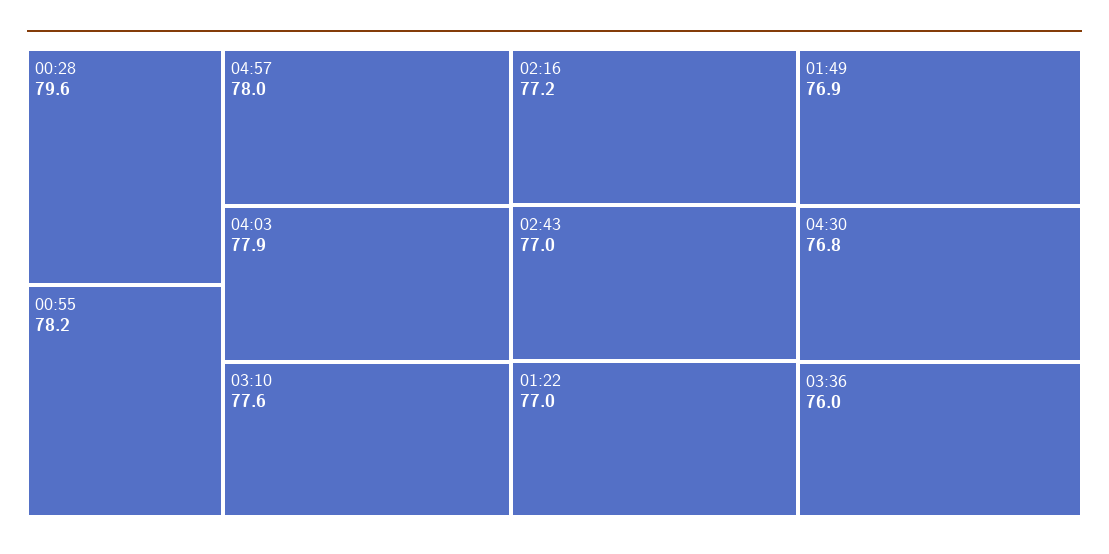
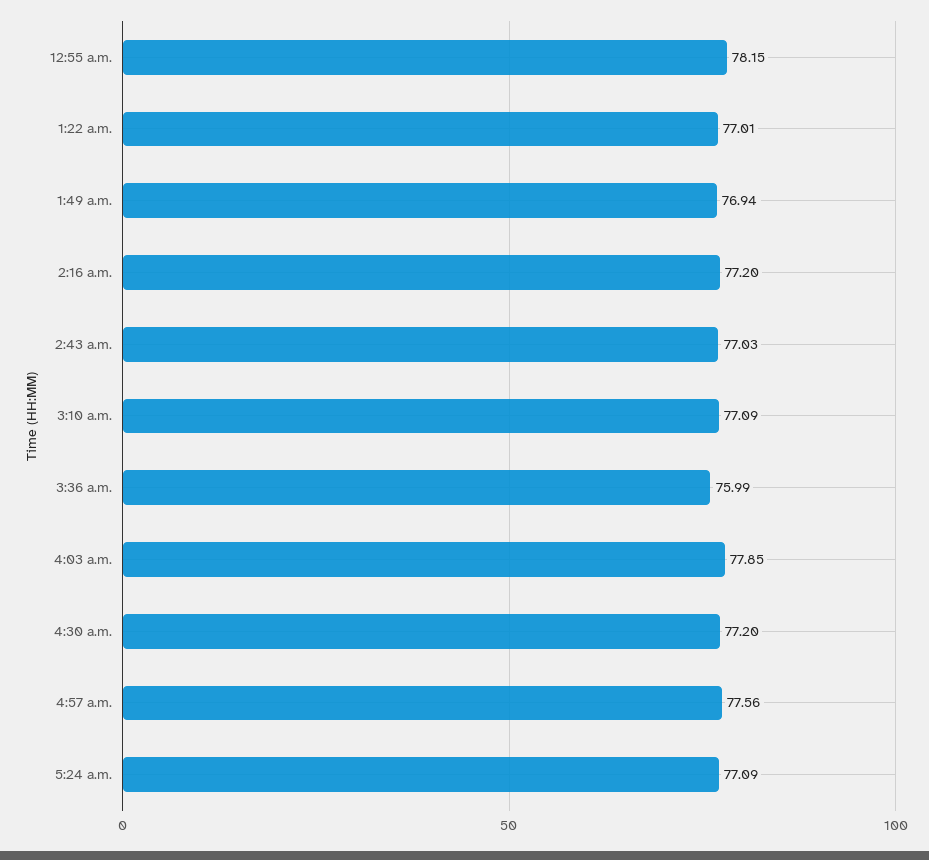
00:28: 79.6 -> none
04:57: 78 -> 77.56
03:10: 77.6 -> 77.09
04:30: 76.8 -> 77.2
5:24 a.m.: none -> 77.09

